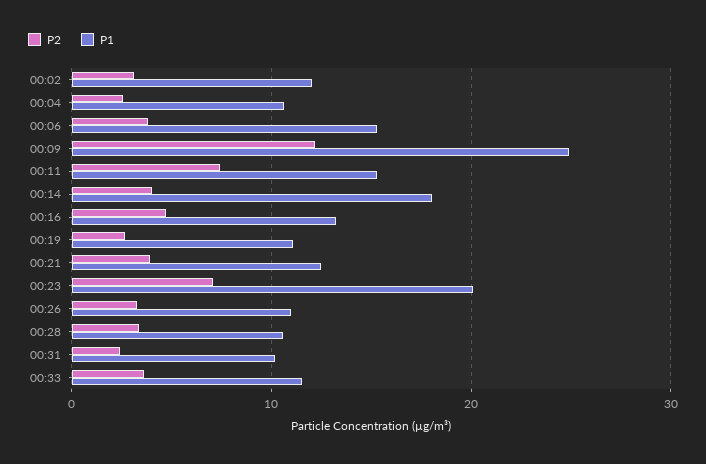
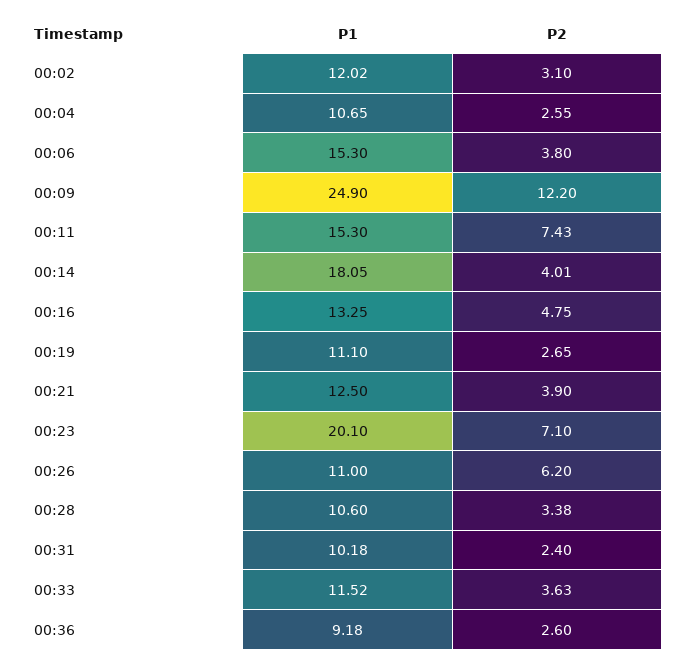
P2, 00:26: 3 -> 6.2
P1, 00:36: none -> 9.18
P2, 00:36: none -> 2.6

